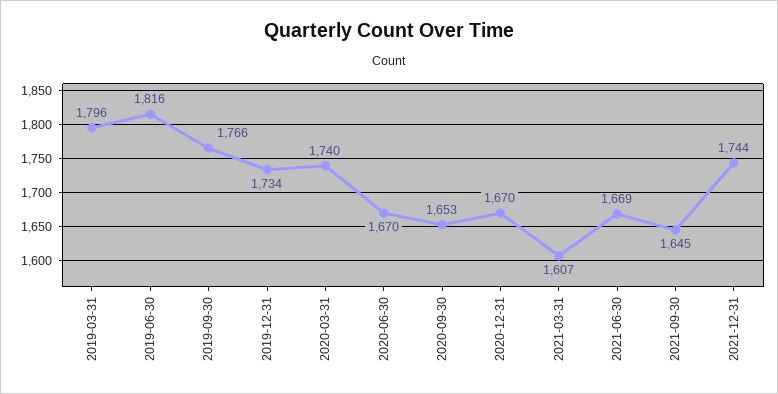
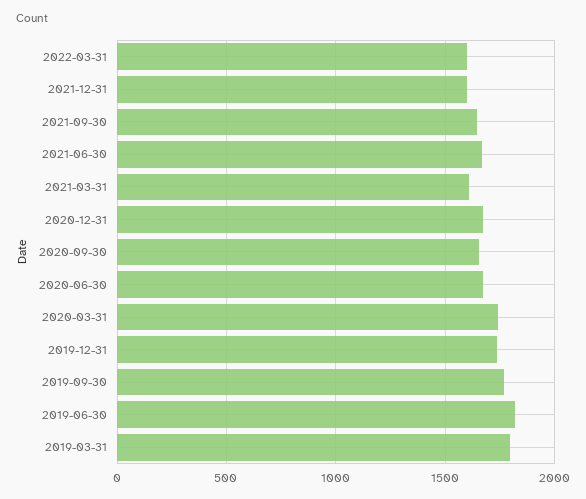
2021-12-31: 1744 -> 1600
2022-03-31: none -> 1600

